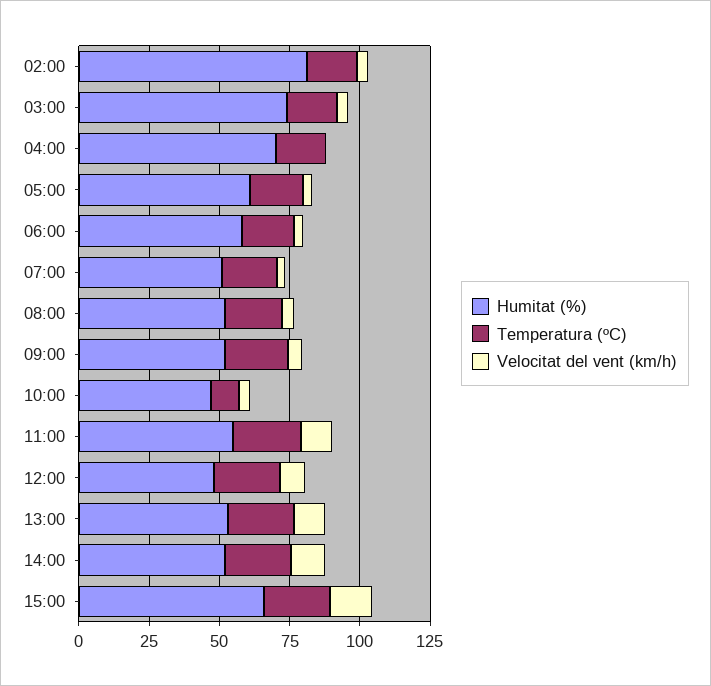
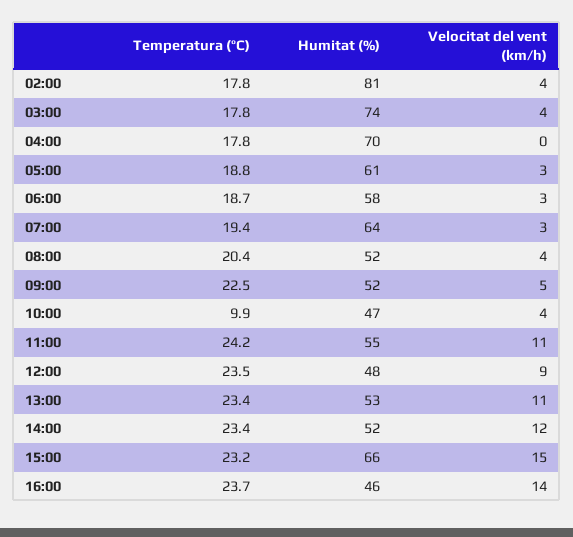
Humitat (%), 07:00: 50 -> 64
Temperatura (ºC), 16:00: none -> 23.7
Humitat (%), 16:00: none -> 46
Velocitat del vent (km/h), 16:00: none -> 14

